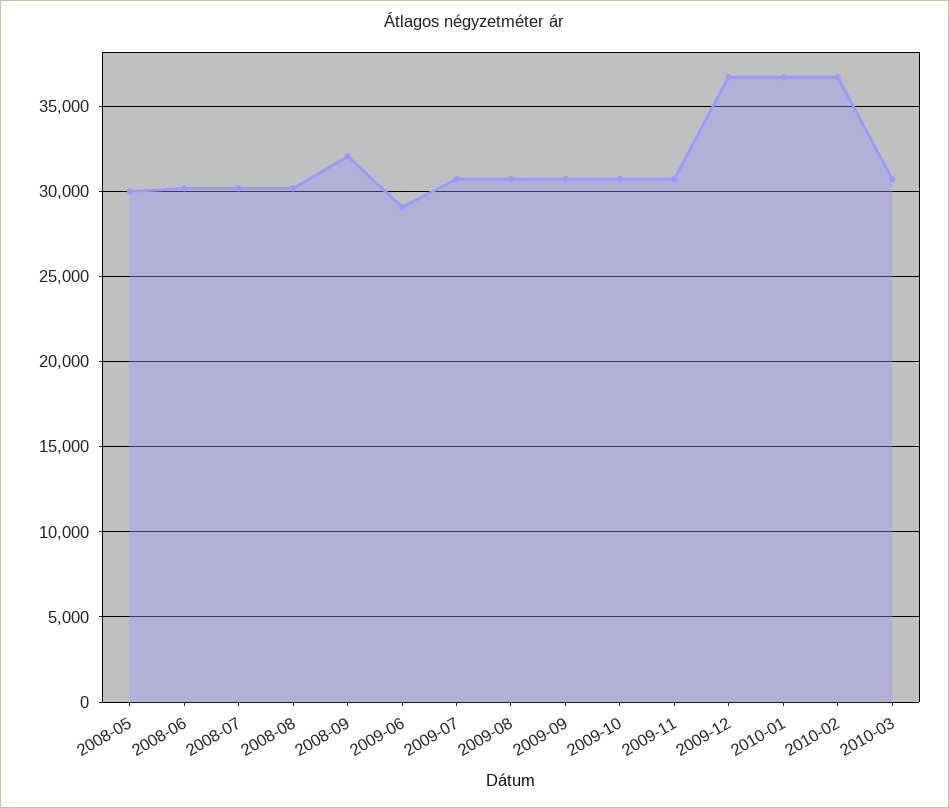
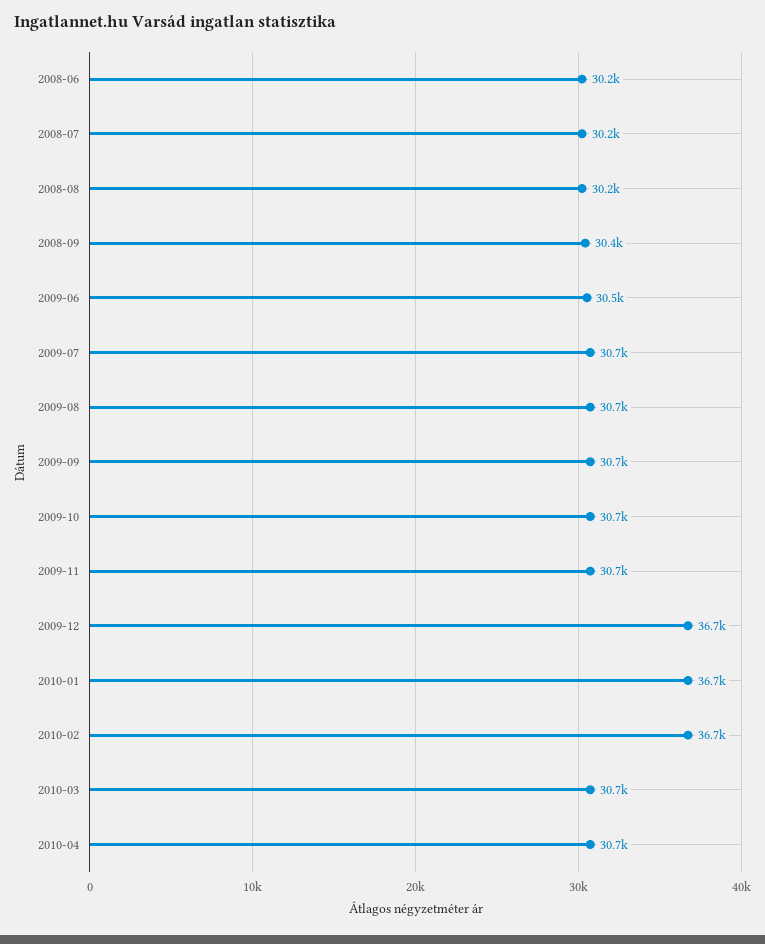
2008-05: 30000 -> none
2008-09: 32000 -> 30400
2009-06: 29000 -> 30500
2010-04: none -> 30700

